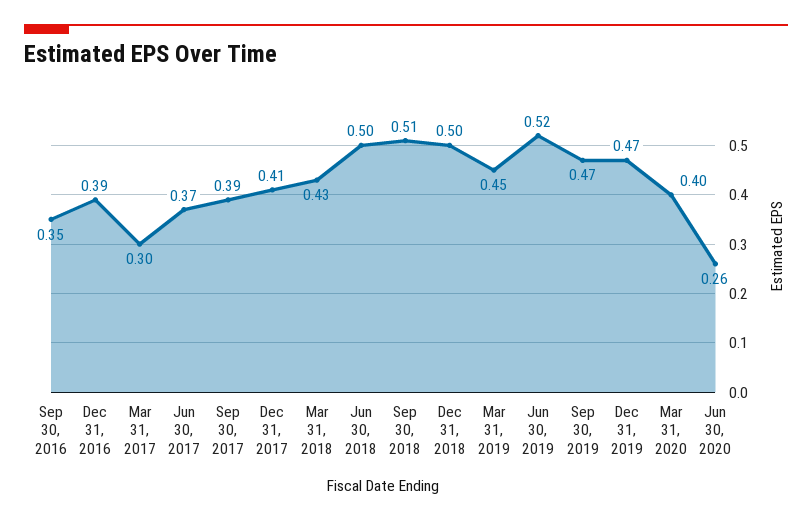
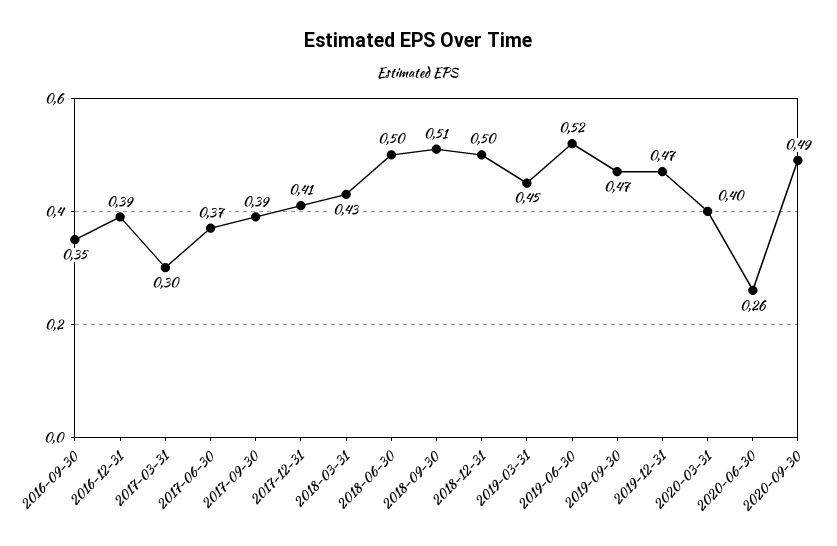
2020-09-30: none -> 0.49

